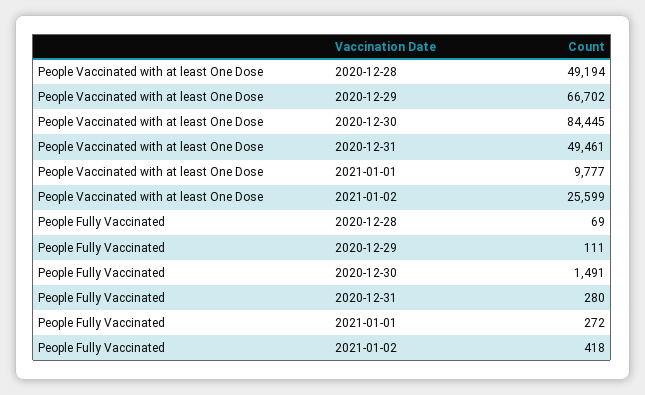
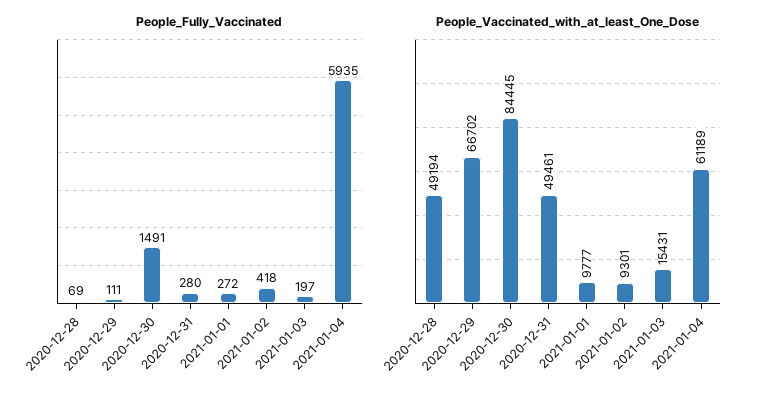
People Vaccinated with at least One Dose, 2021-01-02: 25599 -> 9301
People Fully Vaccinated, 2021-01-03: none -> 197
People Fully Vaccinated, 2021-01-04: none -> 5935
People Vaccinated with at least One Dose, 2021-01-03: none -> 15431
People Vaccinated with at least One Dose, 2021-01-04: none -> 61189

